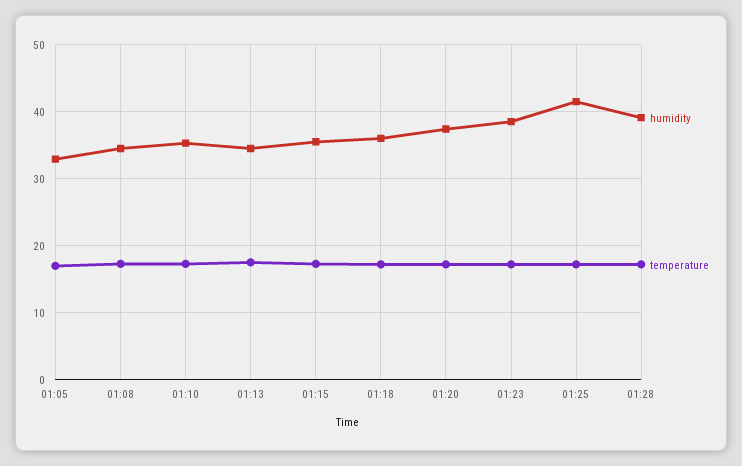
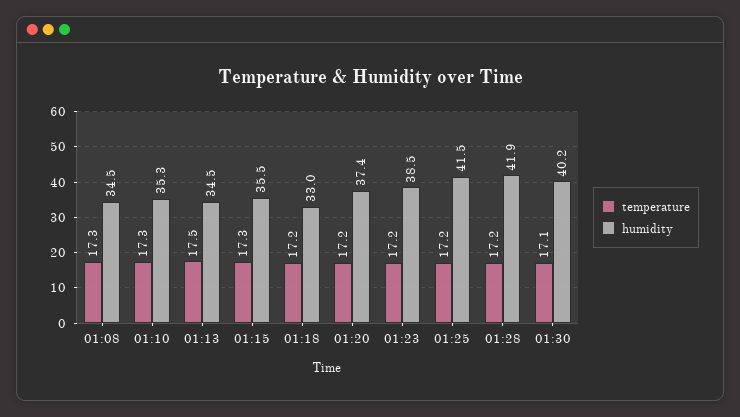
humidity, 01:05: 33 -> none
temperature, 01:05: 17 -> none
humidity, 01:18: 36 -> 33
humidity, 01:28: 39 -> 41.9
temperature, 01:30: none -> 17.1
humidity, 01:30: none -> 40.2

